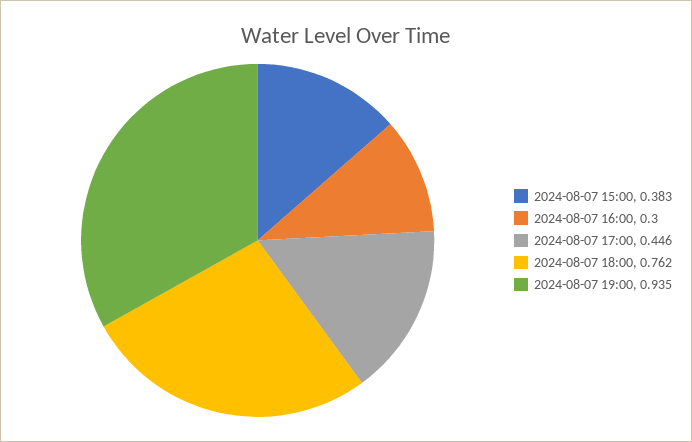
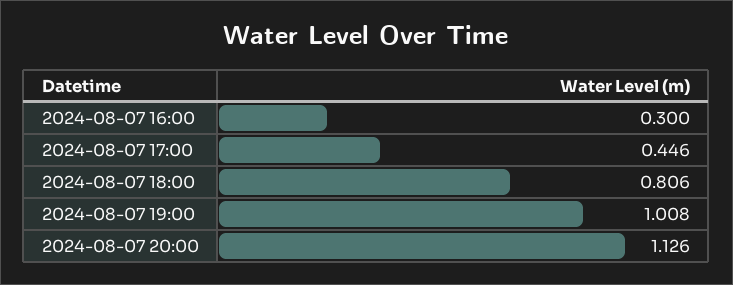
2024-08-07 15:00: 0.383 -> none
2024-08-07 18:00: 0.762 -> 0.806
2024-08-07 19:00: 0.935 -> 1.008
2024-08-07 20:00: none -> 1.126

